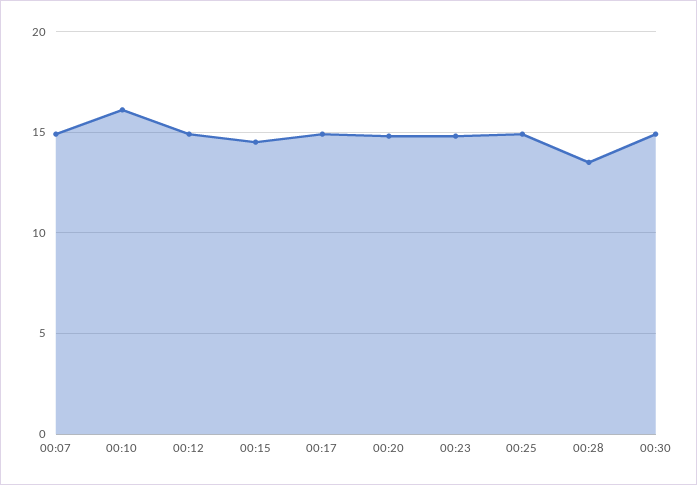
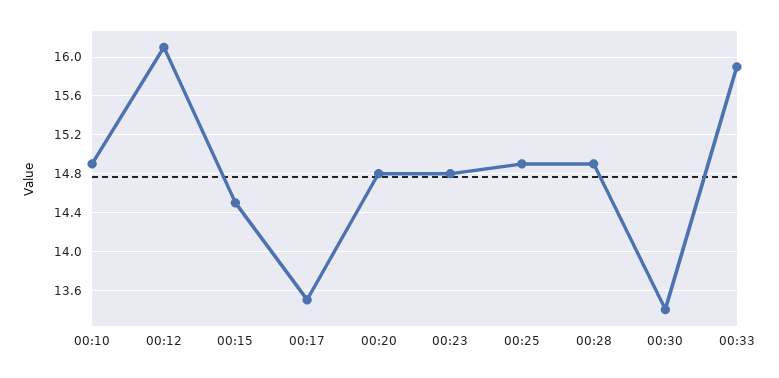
00:07: 15 -> none
00:10: 16 -> 14.9
00:12: 15 -> 16.1
00:17: 15 -> 13.5
00:28: 13.5 -> 14.9
00:30: 15 -> 13.4
00:33: none -> 15.9

